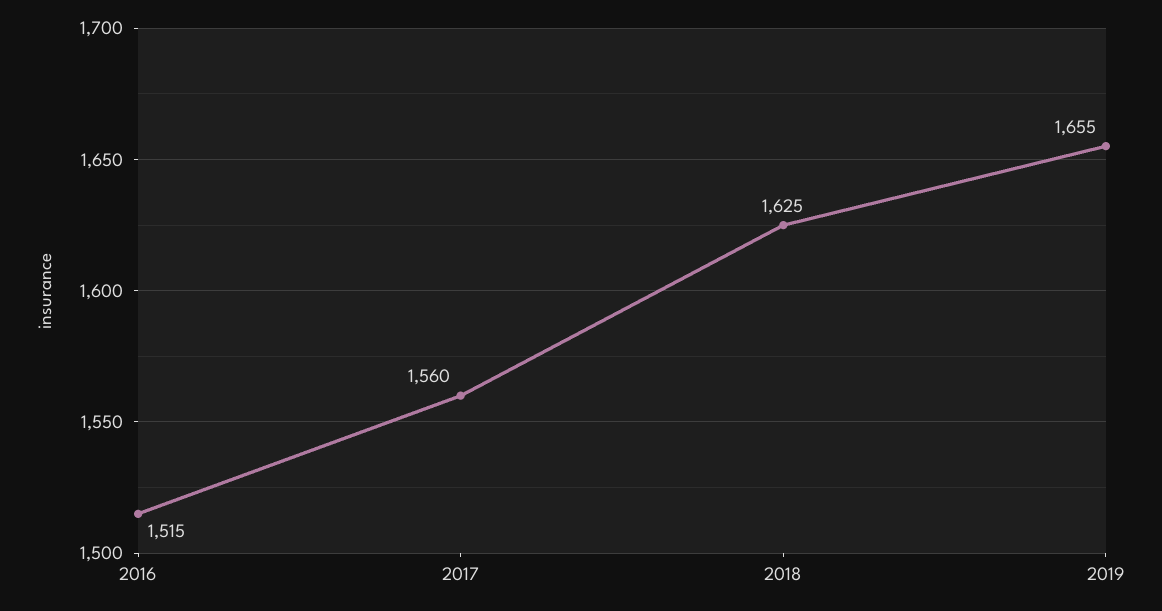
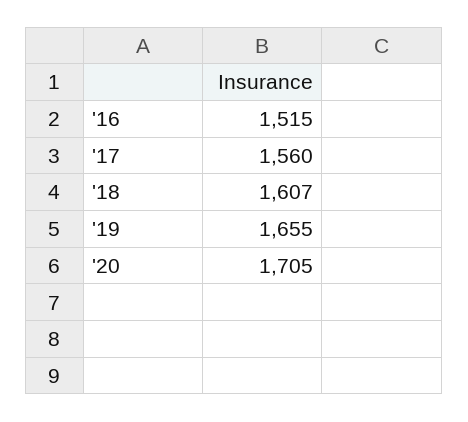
2018: 1625 -> 1607
'20: none -> 1705

